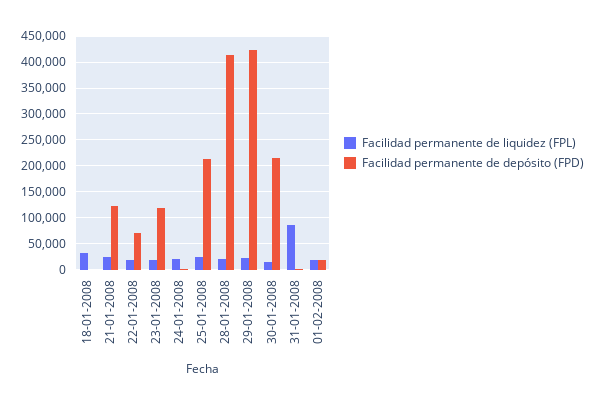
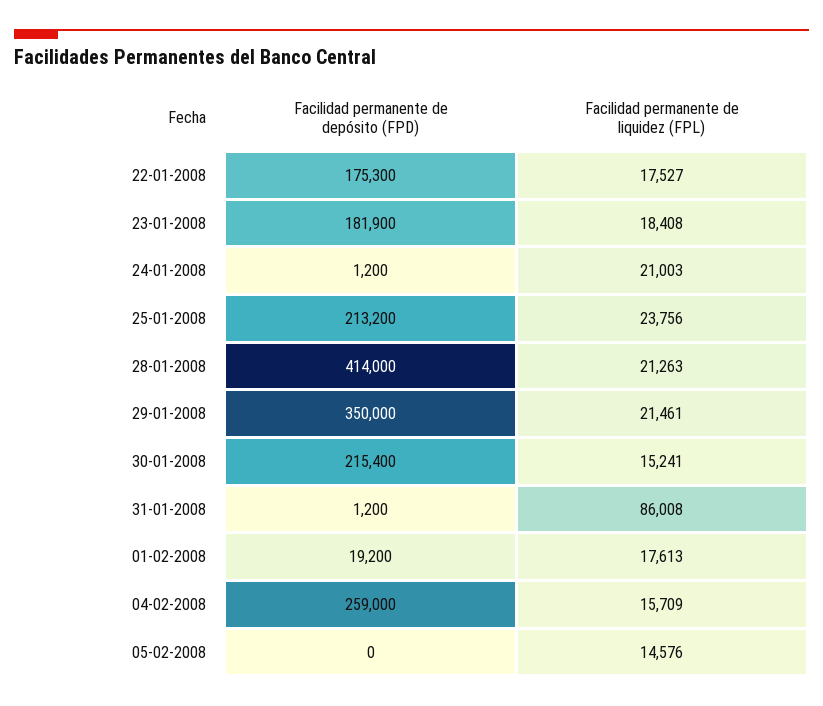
Facilidad permanente de liquidez (FPL), 18-01-2008: 25000 -> none
Facilidad permanente de depósito (FPD), 18-01-2008: 0 -> none
Facilidad permanente de liquidez (FPL), 21-01-2008: 25000 -> none
Facilidad permanente de depósito (FPD), 21-01-2008: 125000 -> none
Facilidad permanente de depósito (FPD), 22-01-2008: 75000 -> 175300
Facilidad permanente de depósito (FPD), 23-01-2008: 125000 -> 181900
Facilidad permanente de depósito (FPD), 29-01-2008: 425000 -> 350000
Facilidad permanente de depósito (FPD), 04-02-2008: none -> 259000
Facilidad permanente de liquidez (FPL), 04-02-2008: none -> 15709
Facilidad permanente de depósito (FPD), 05-02-2008: none -> 0
Facilidad permanente de liquidez (FPL), 05-02-2008: none -> 14576

